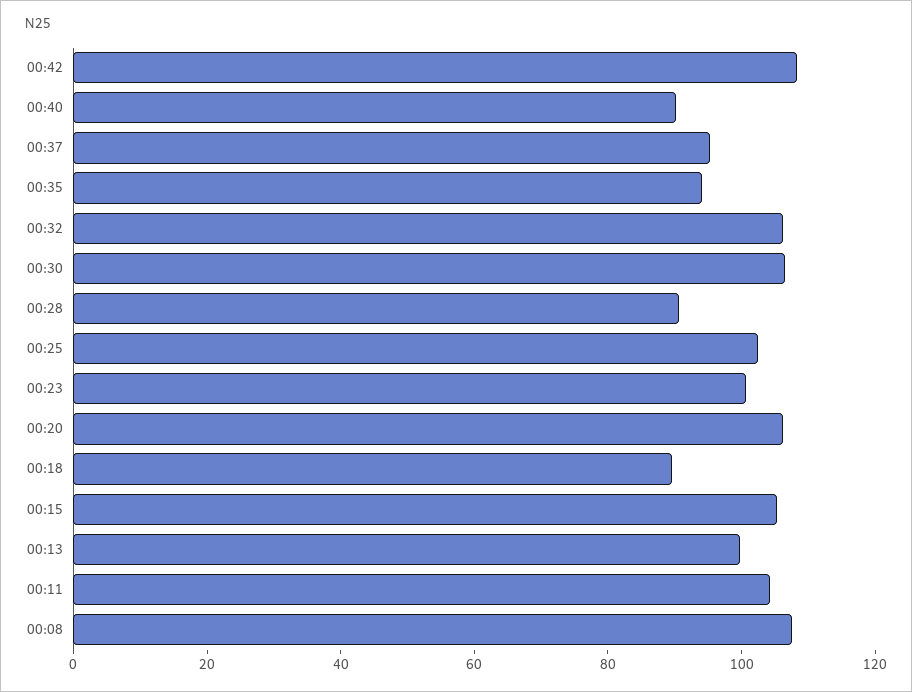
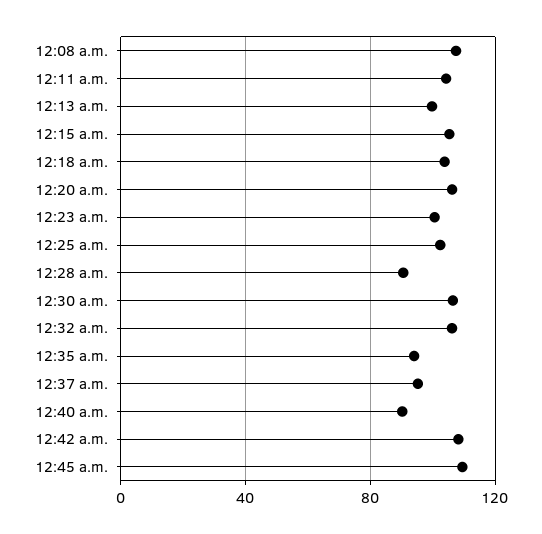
00:18: 90 -> 105
12:45 a.m.: none -> 110

